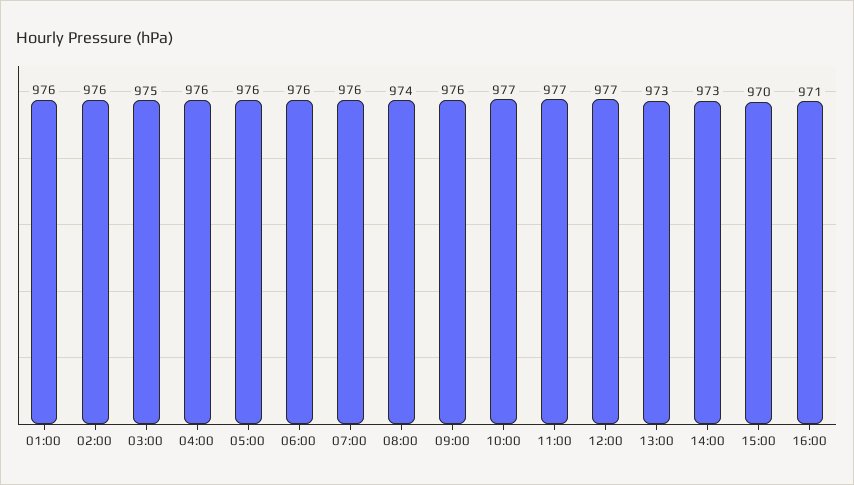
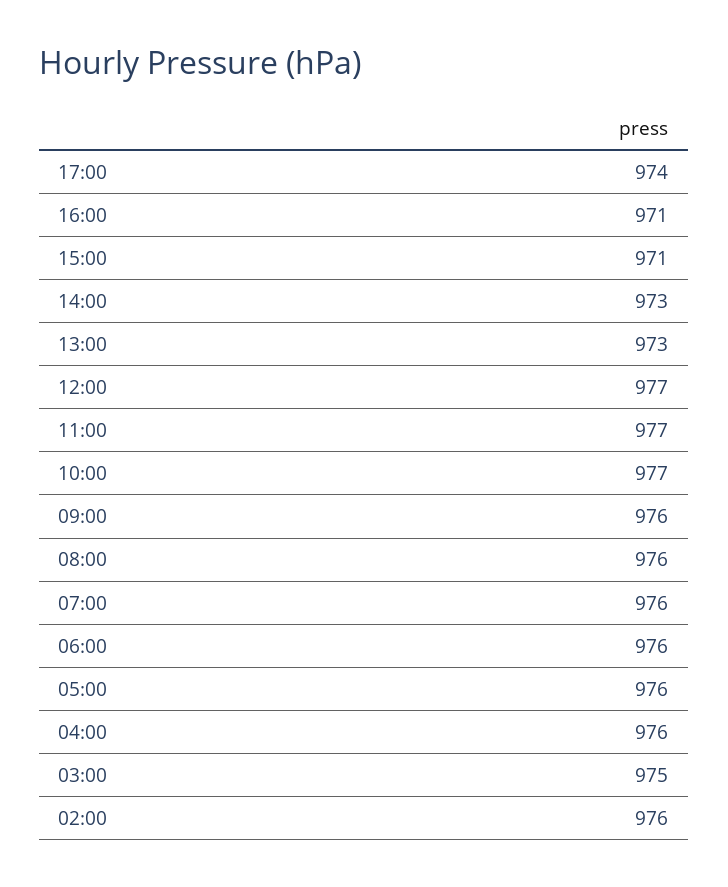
01:00: 976 -> none
08:00: 974 -> 976
15:00: 970 -> 971
17:00: none -> 974

